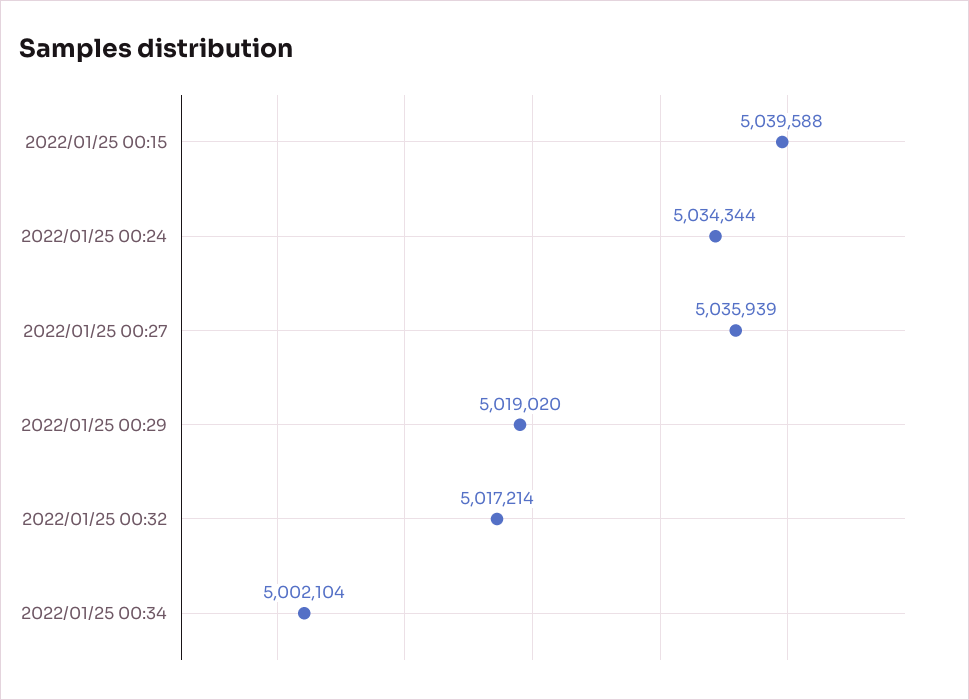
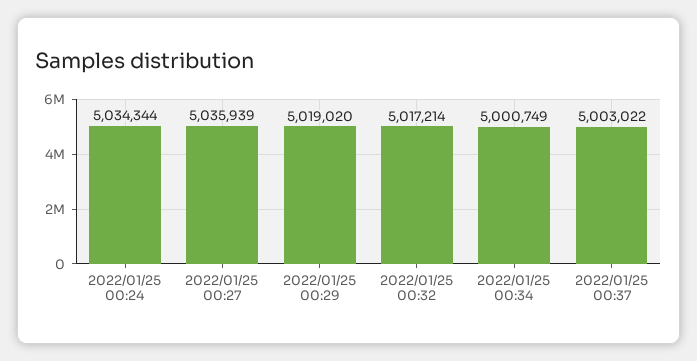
2022/01/25 00:15: 5039588 -> none
2022/01/25 00:34: 5002104 -> 5000749
2022/01/25 00:37: none -> 5003022

